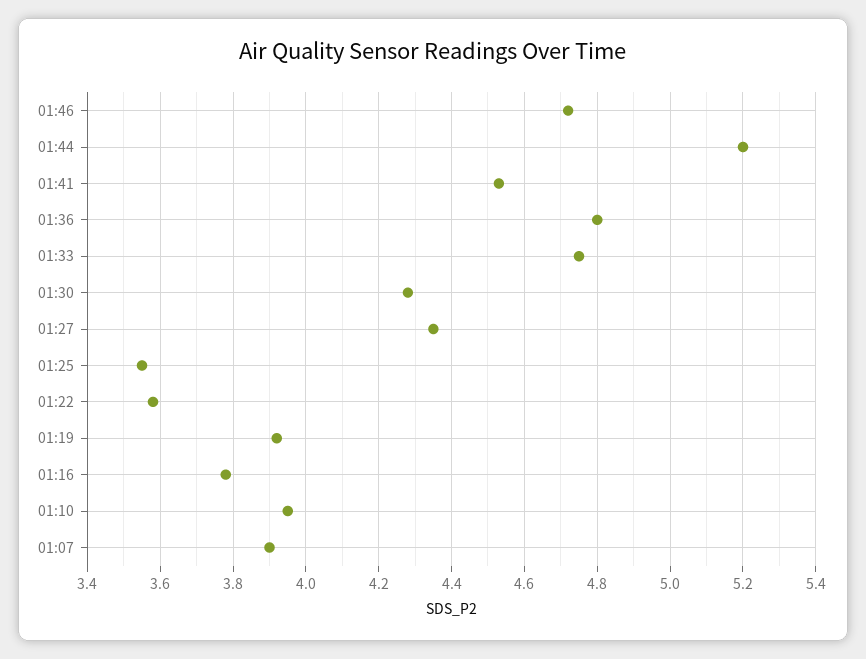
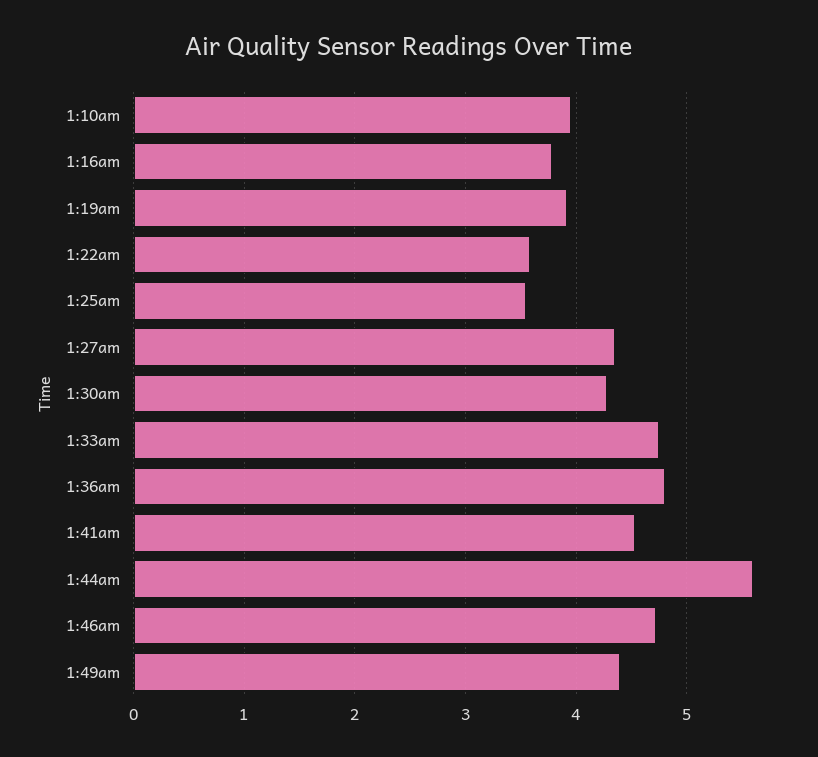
01:44: 5.2 -> 5.6
01:07: 3.9 -> none
1:49am: none -> 4.4

